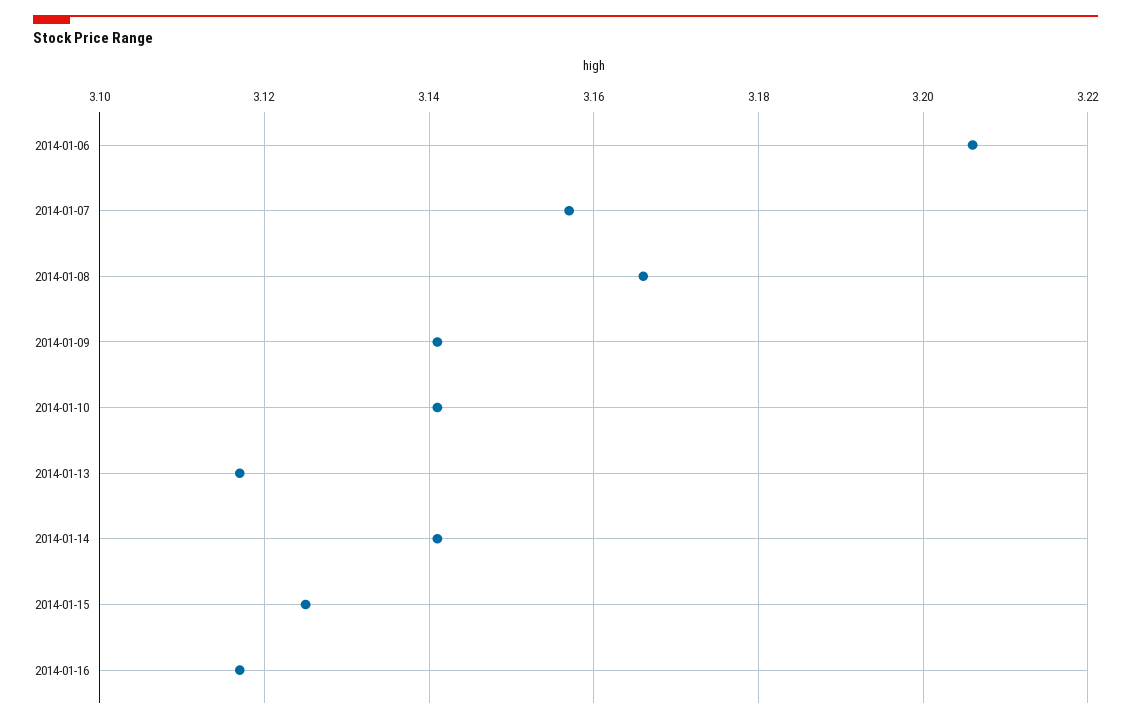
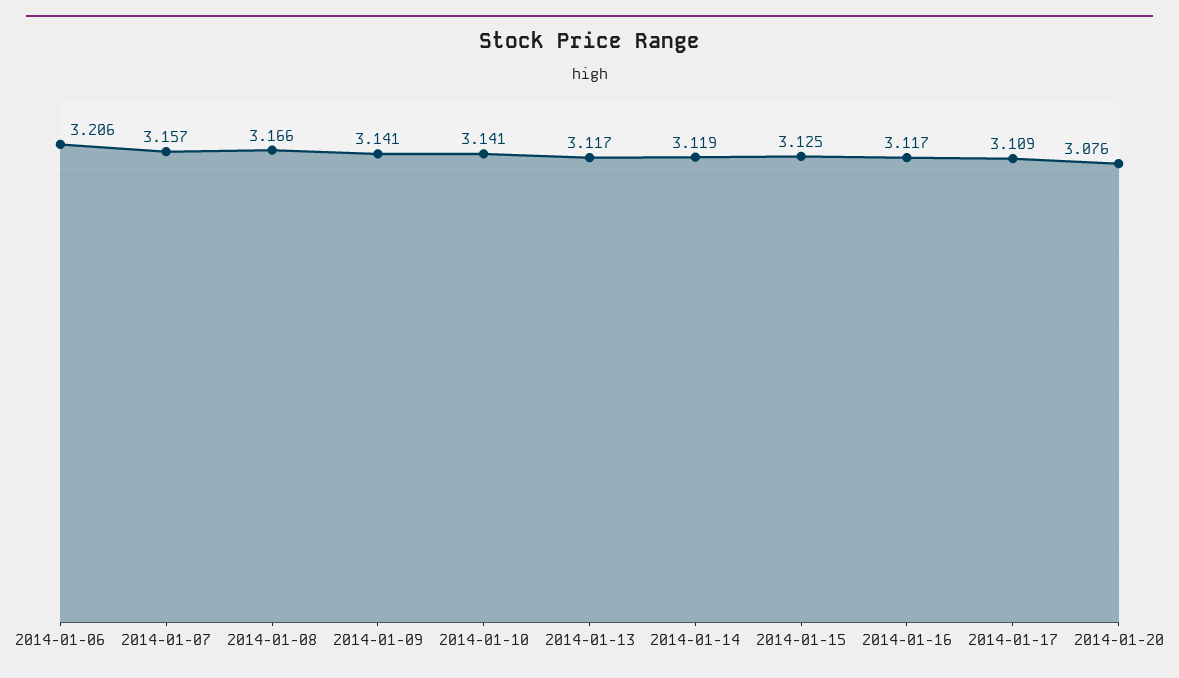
2014-01-14: 3.14 -> 3.119
2014-01-17: none -> 3.109
2014-01-20: none -> 3.076

